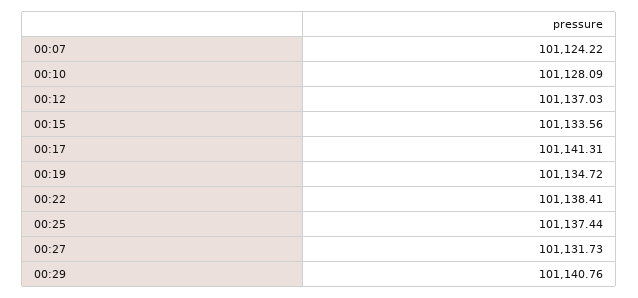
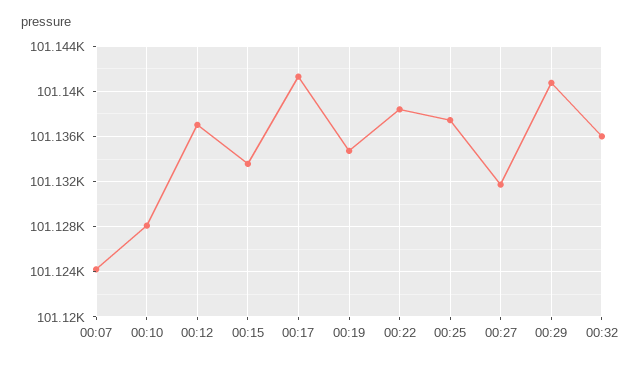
00:32: none -> 101136

